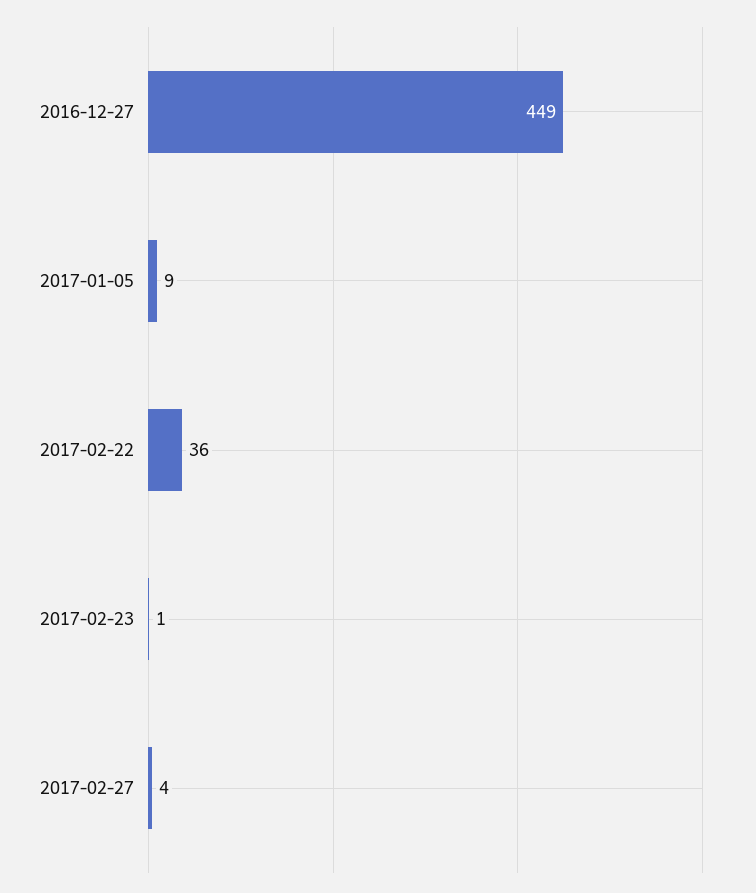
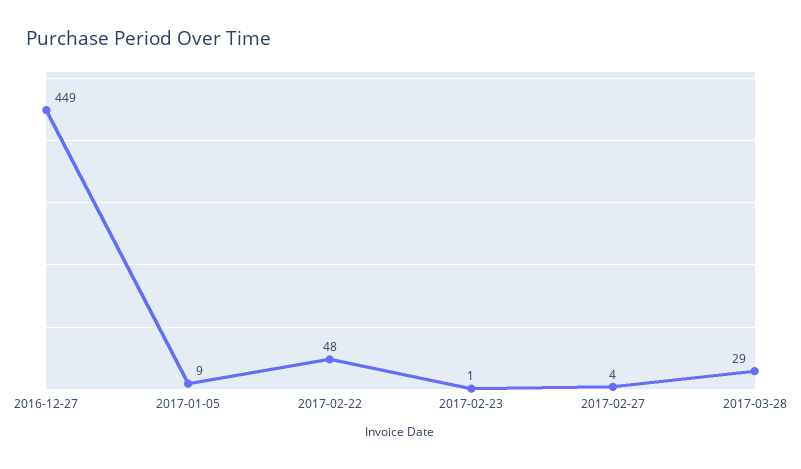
2017-02-22: 36 -> 48
2017-03-28: none -> 29

